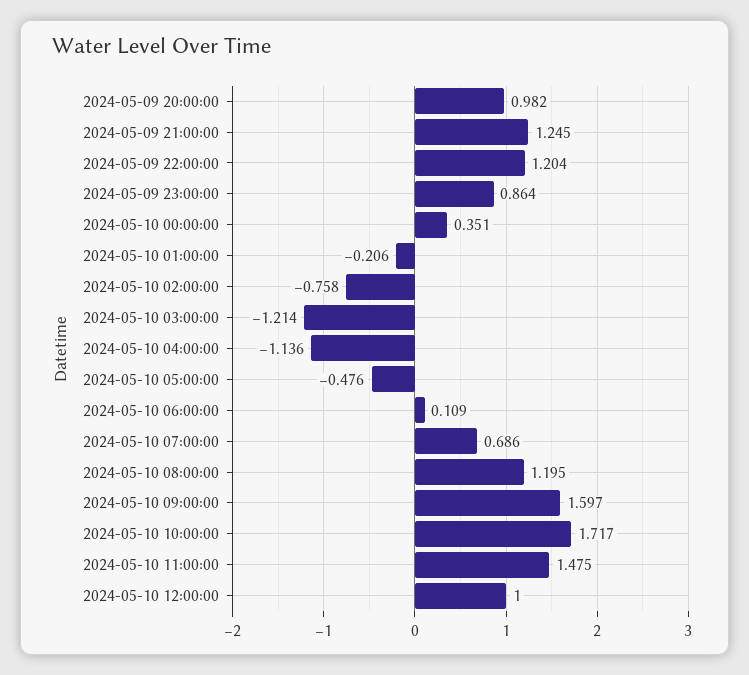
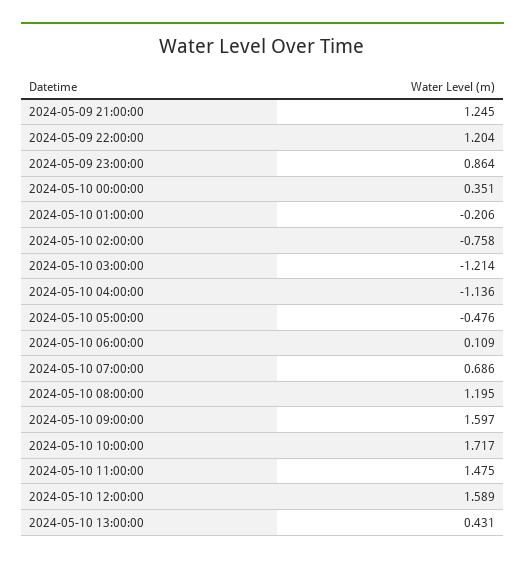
2024-05-09 20:00:00: 0.982 -> none
2024-05-10 12:00:00: 1 -> 1.589
2024-05-10 13:00:00: none -> 0.431

